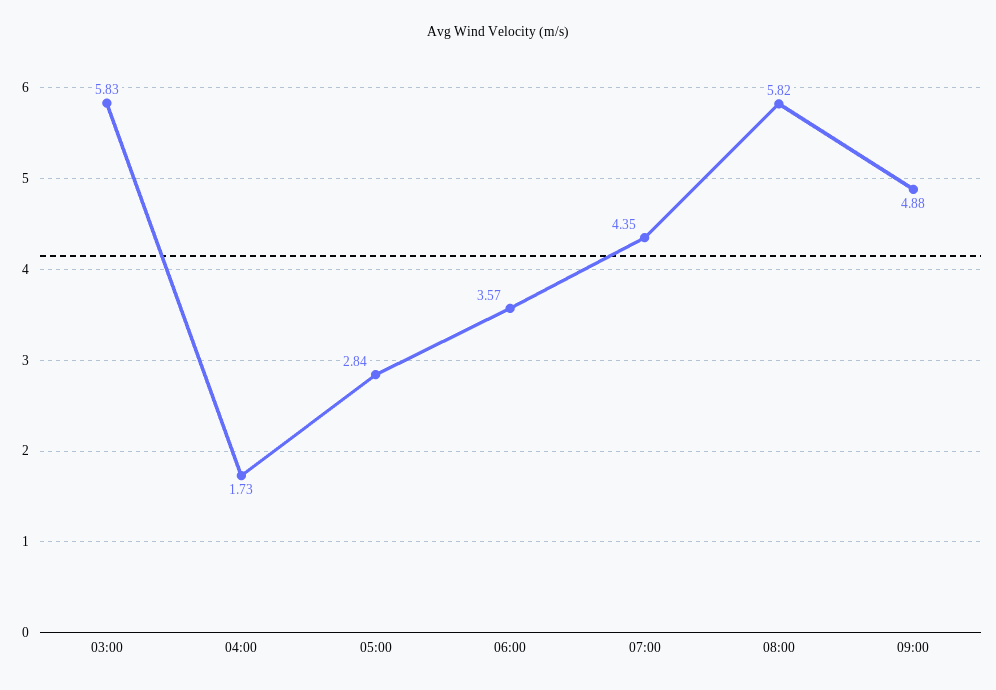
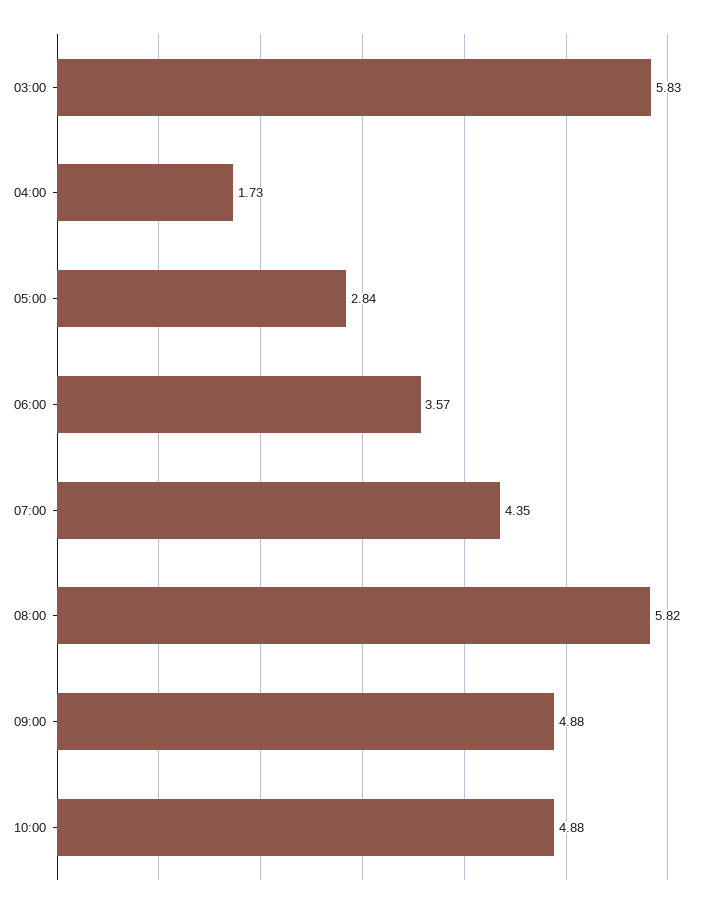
10:00: none -> 4.88

